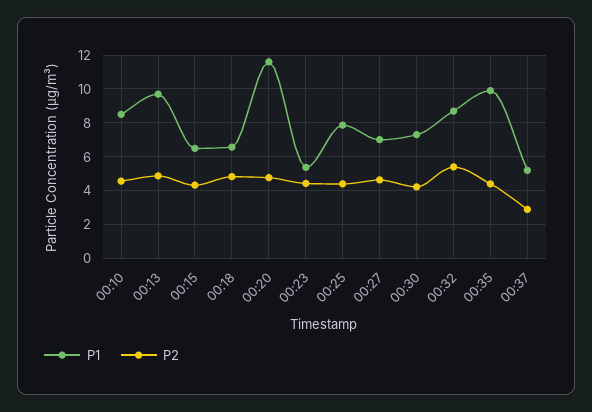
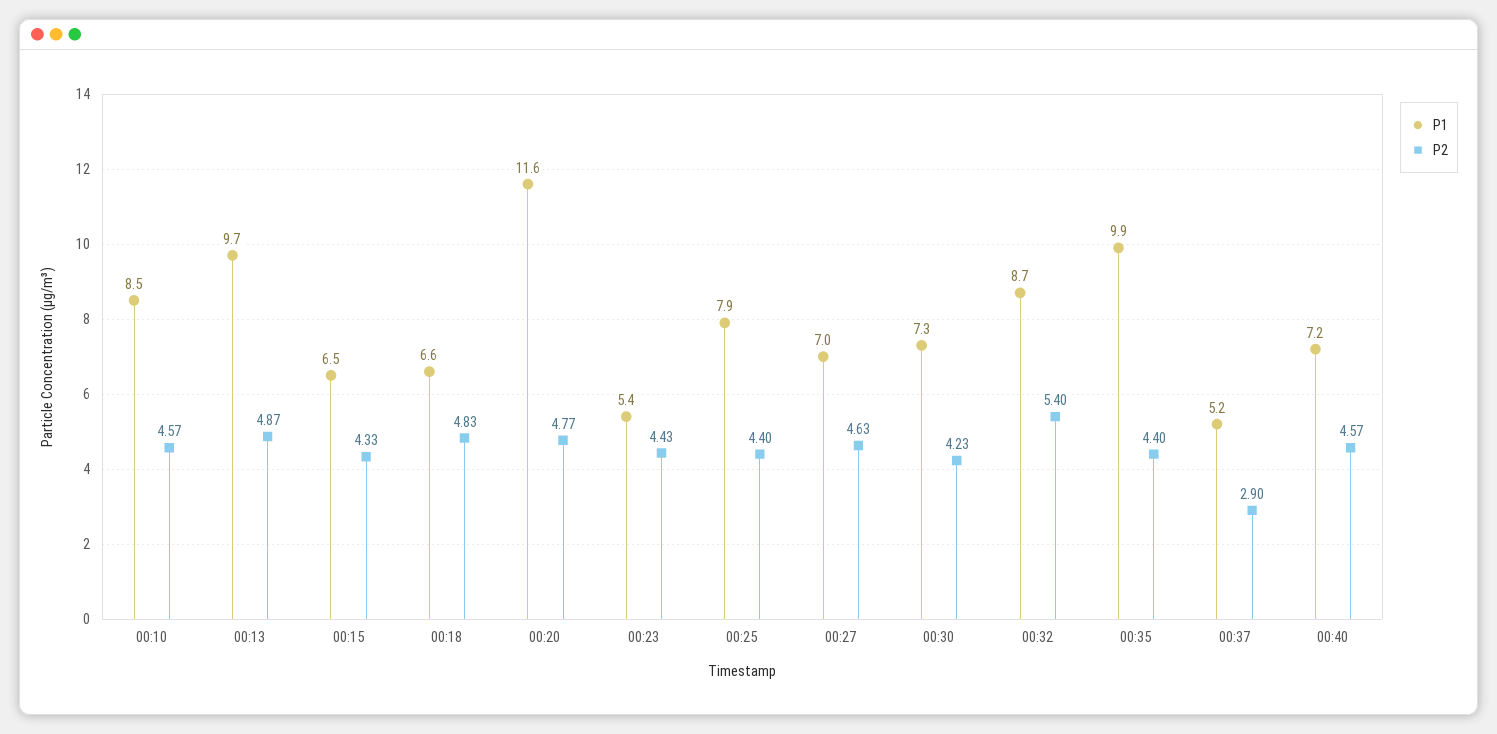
P1, 00:40: none -> 7.2
P2, 00:40: none -> 4.57

